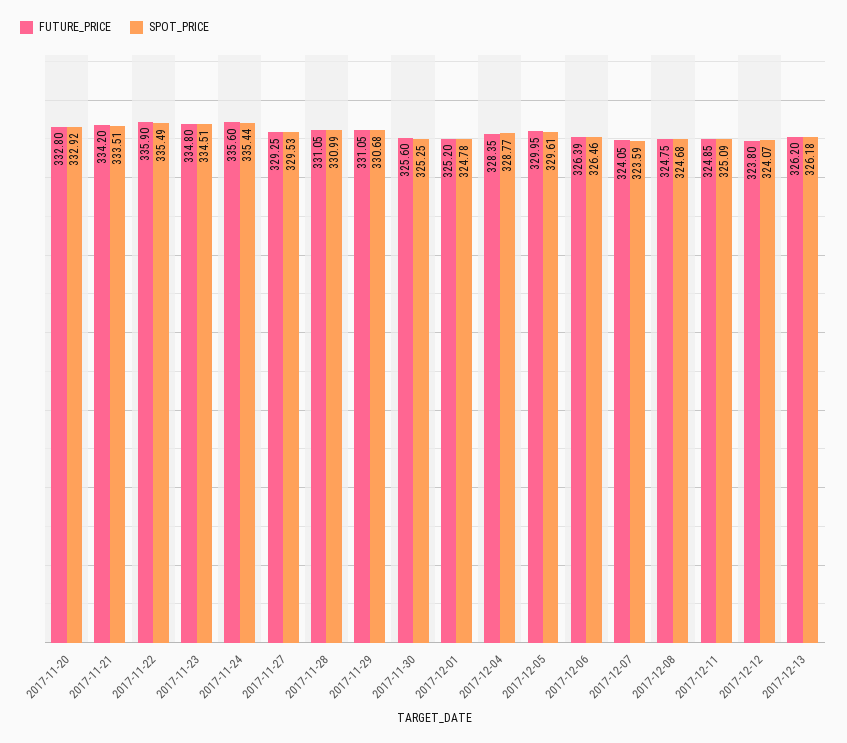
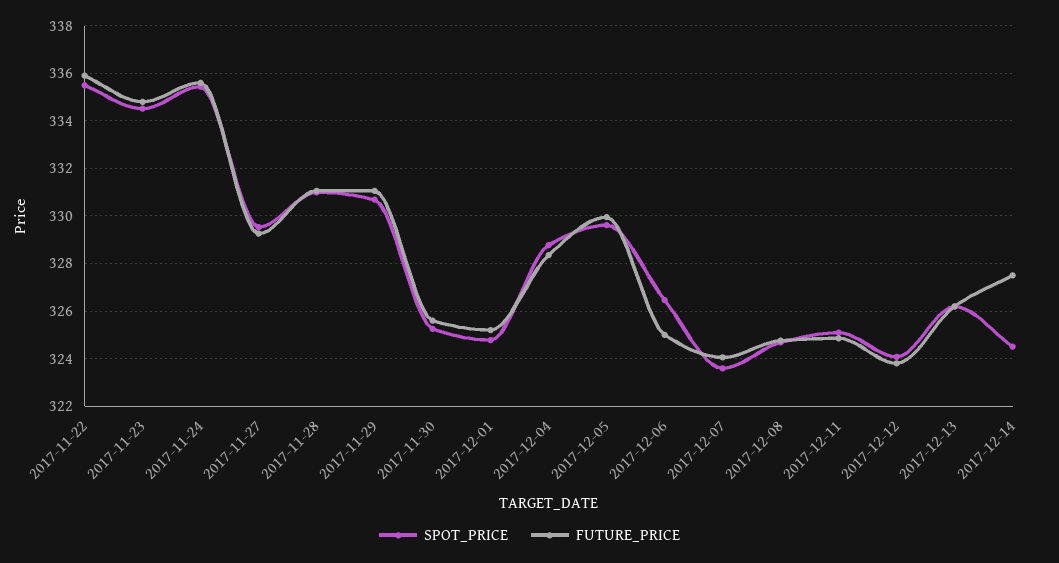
FUTURE_PRICE, 2017-11-20: 332.8 -> none
SPOT_PRICE, 2017-11-20: 332.92 -> none
FUTURE_PRICE, 2017-11-21: 334.2 -> none
SPOT_PRICE, 2017-11-21: 333.51 -> none
FUTURE_PRICE, 2017-12-06: 326.39 -> 325
SPOT_PRICE, 2017-12-14: none -> 324.5
FUTURE_PRICE, 2017-12-14: none -> 327.5

